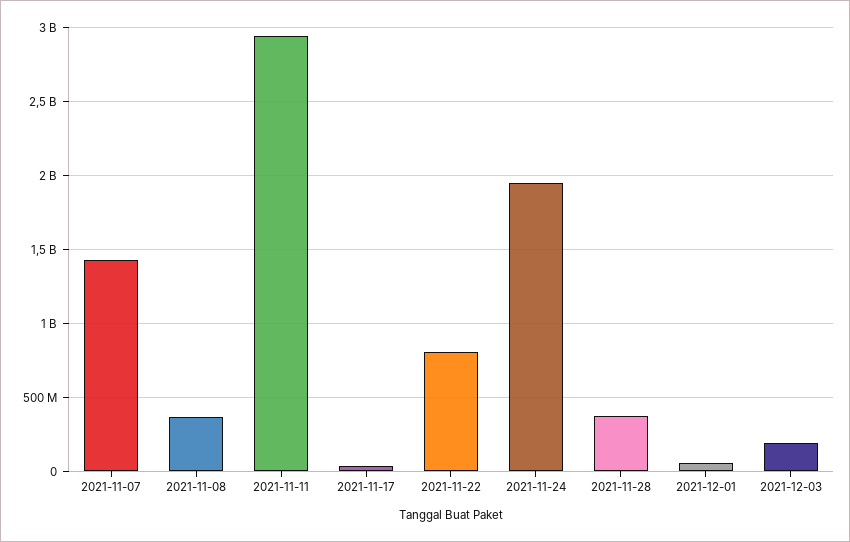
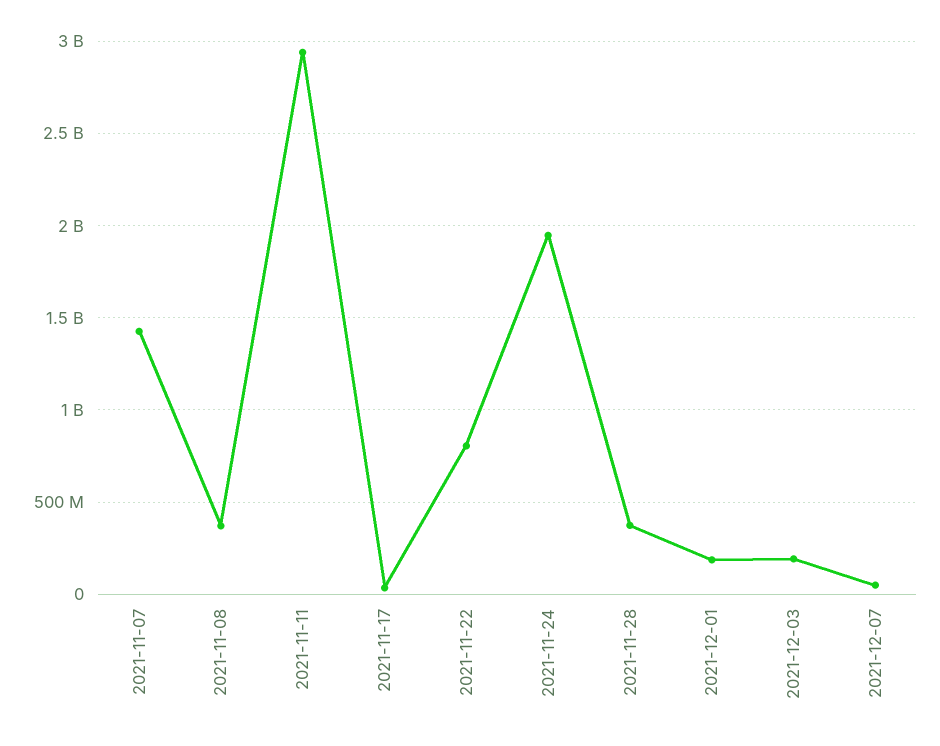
2021-12-01: 50000000 -> 200000000
2021-12-07: none -> 50000000

